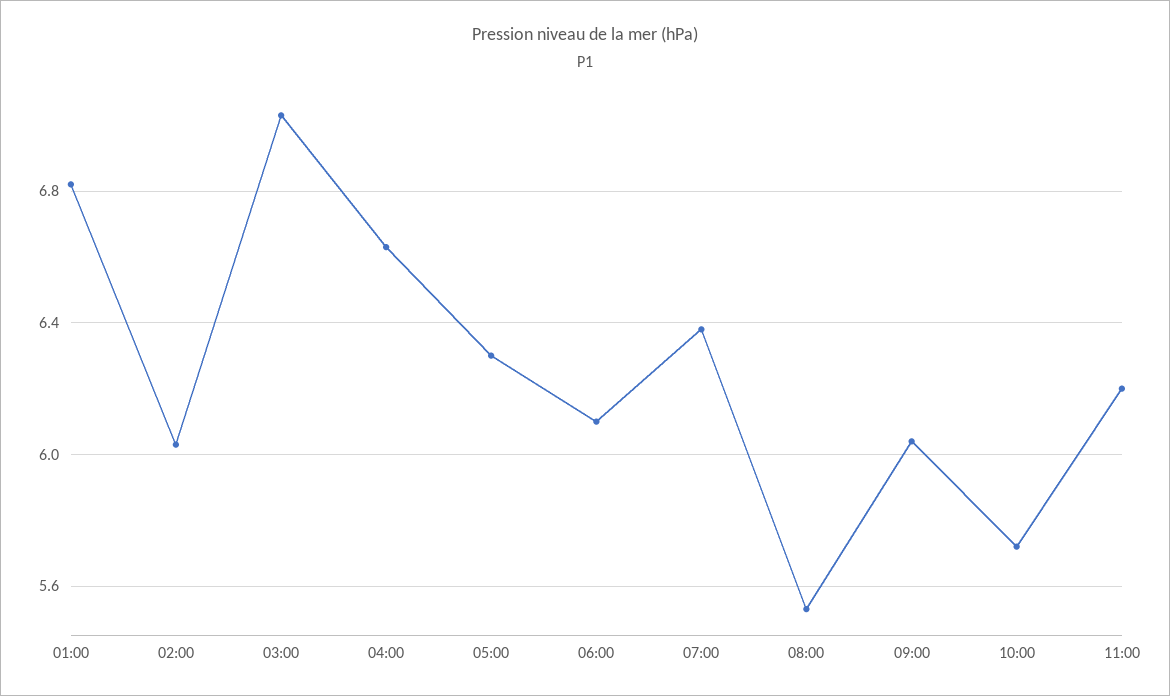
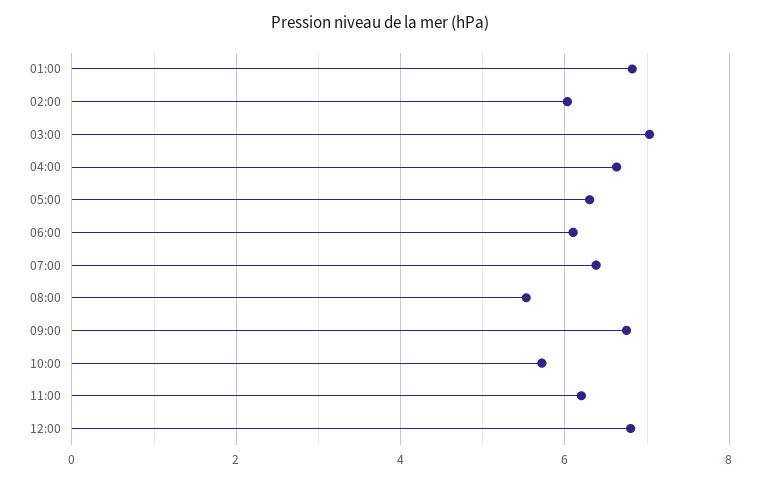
09:00: 6.05 -> 6.8
12:00: none -> 6.8

